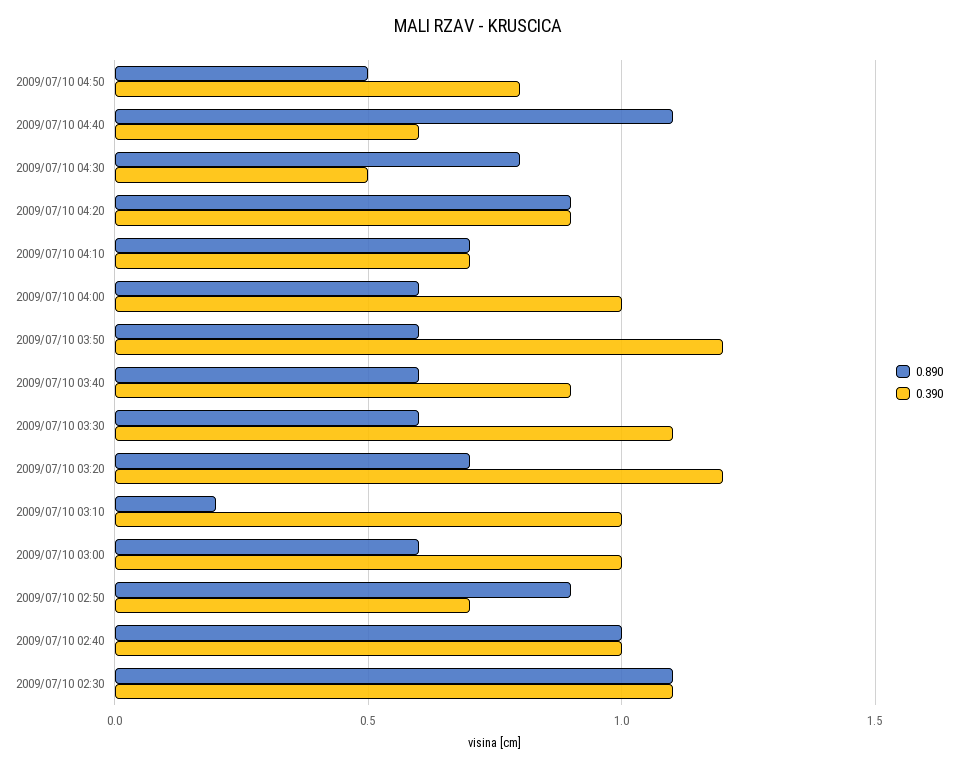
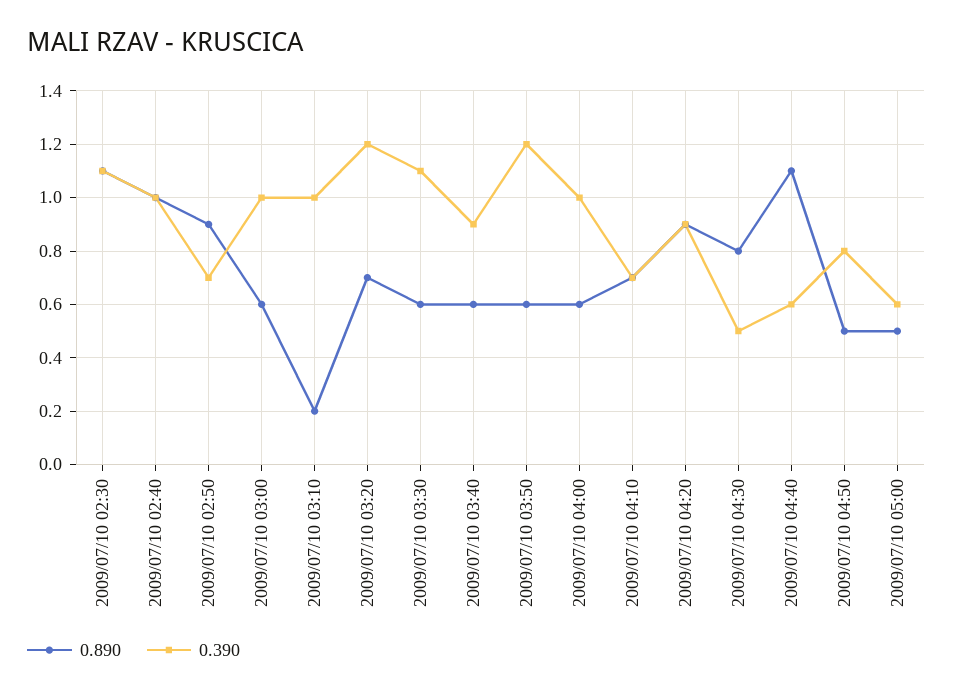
0.890, 2009/07/10 05:00: none -> 0.5
0.390, 2009/07/10 05:00: none -> 0.6

